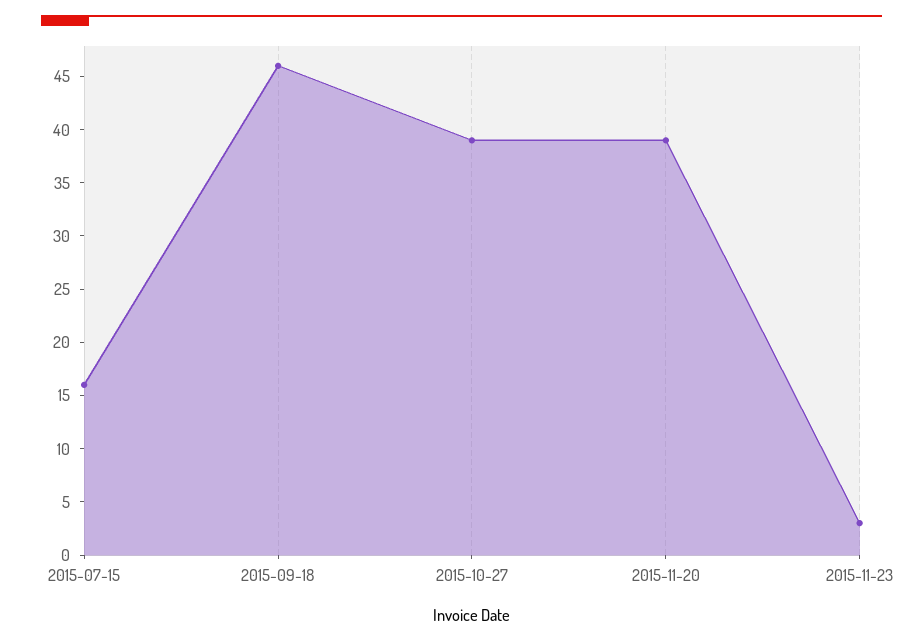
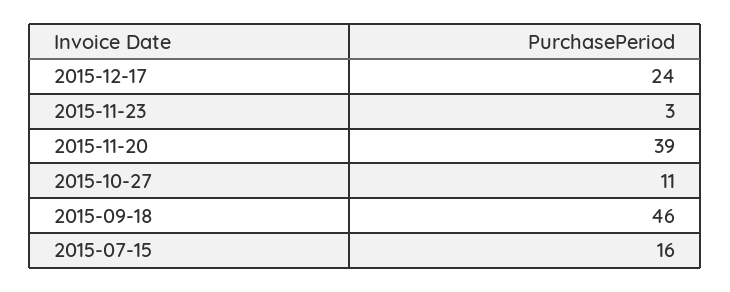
2015-10-27: 39 -> 11
2015-12-17: none -> 24

